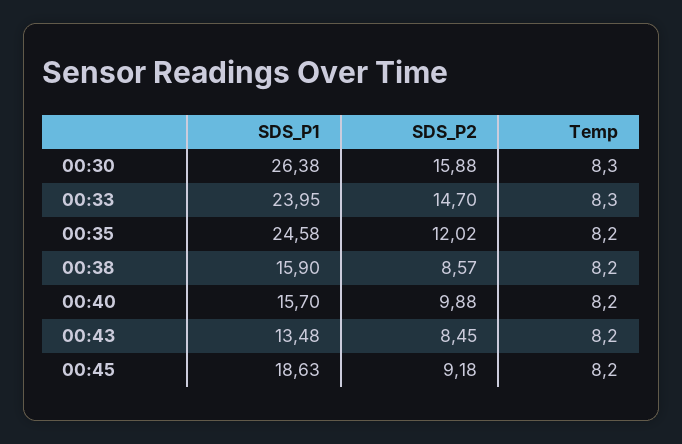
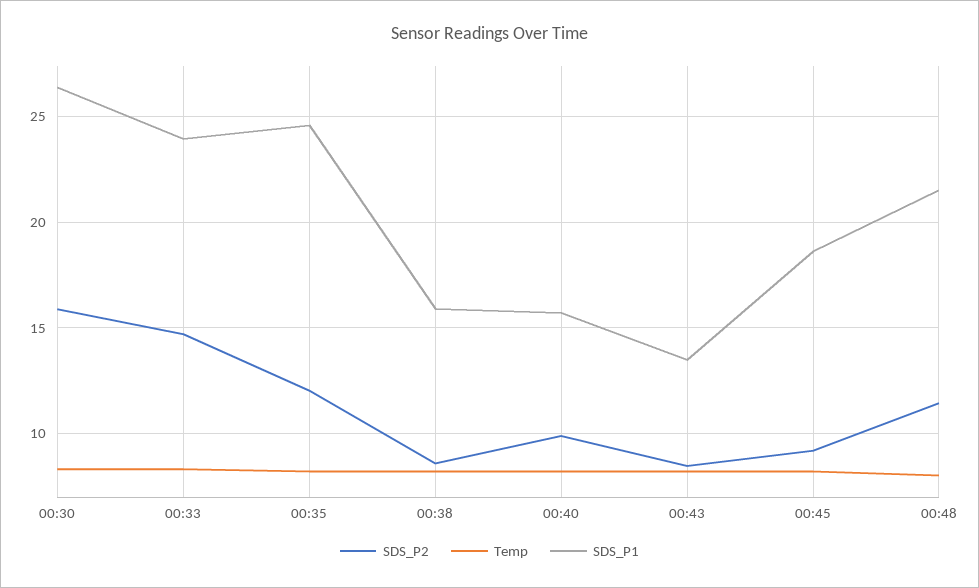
SDS_P2, 00:48: none -> 11.5
Temp, 00:48: none -> 8
SDS_P1, 00:48: none -> 21.5

